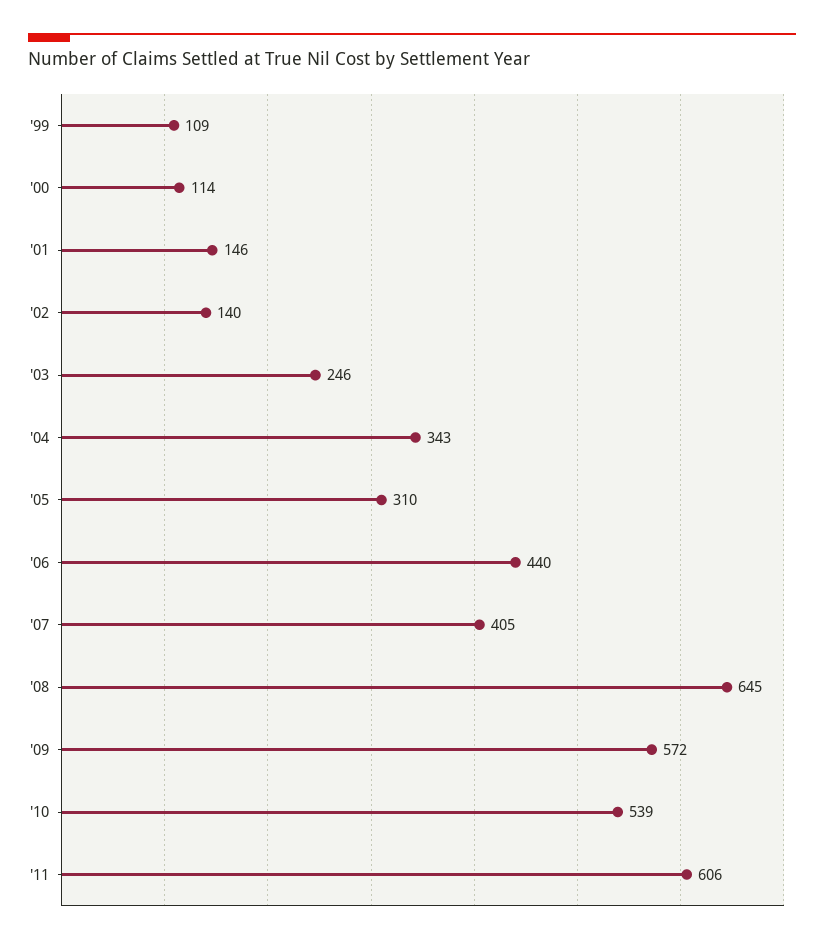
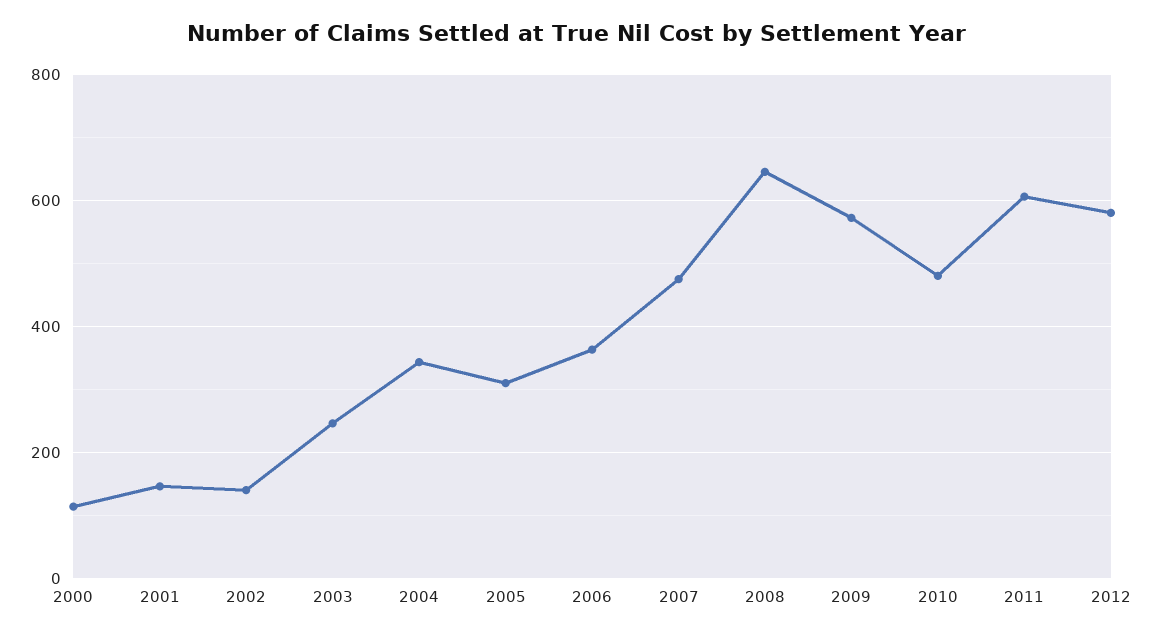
'99: 109 -> none
'06: 440 -> 360
'07: 405 -> 480
'10: 539 -> 480
2012: none -> 580

